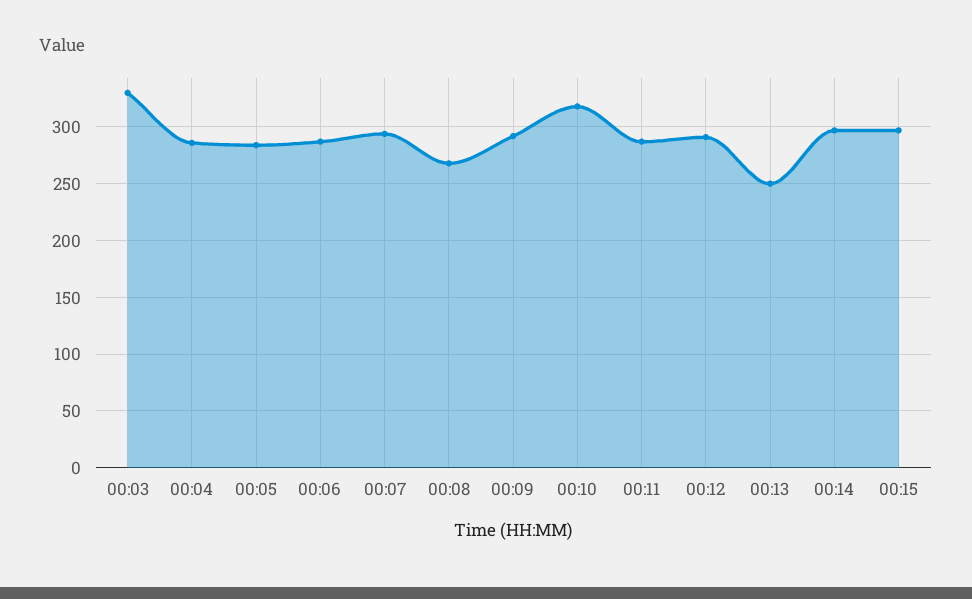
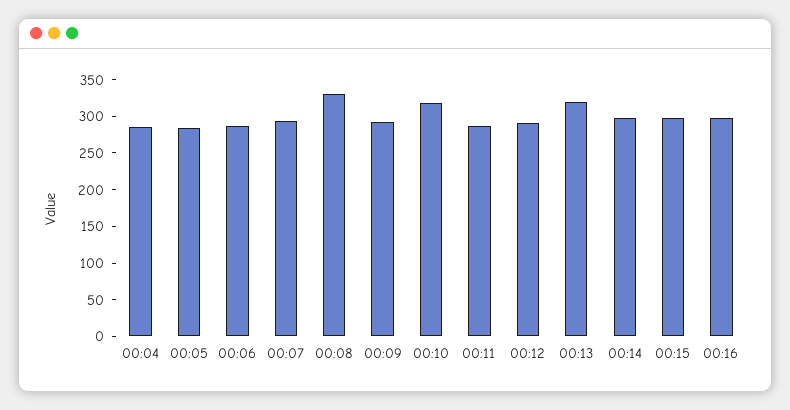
00:03: 330 -> none
00:08: 270 -> 325
00:13: 250 -> 325
00:16: none -> 300

